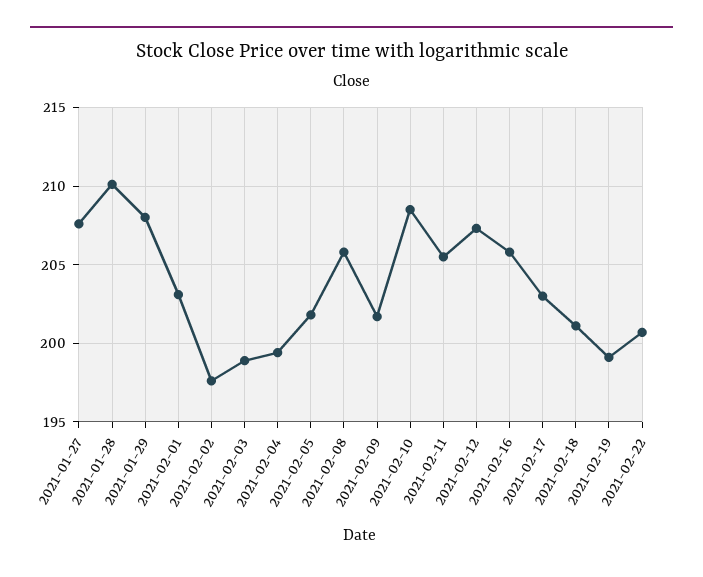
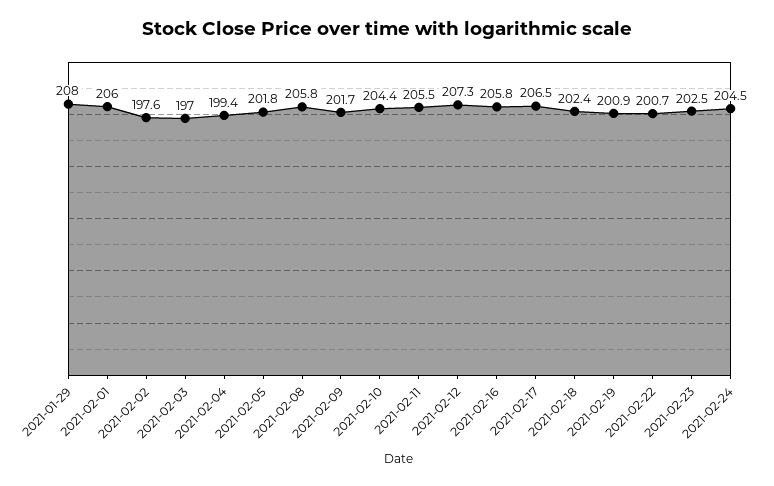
2021-01-27: 207.5 -> none
2021-01-28: 210 -> none
2021-02-01: 203 -> 206
2021-02-03: 199 -> 197
2021-02-10: 208.5 -> 204.4
2021-02-17: 203 -> 206.5
2021-02-18: 201 -> 202.4
2021-02-19: 199 -> 200.9
2021-02-23: none -> 202.5
2021-02-24: none -> 204.5

